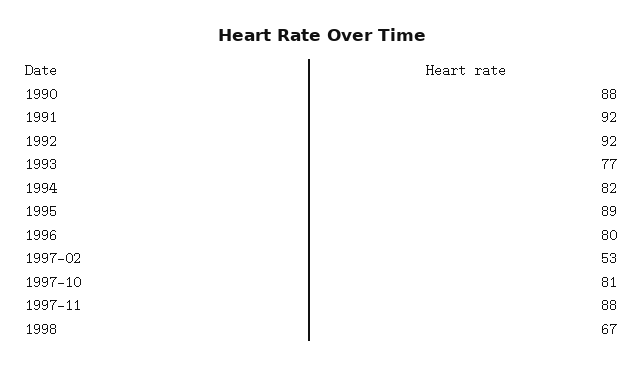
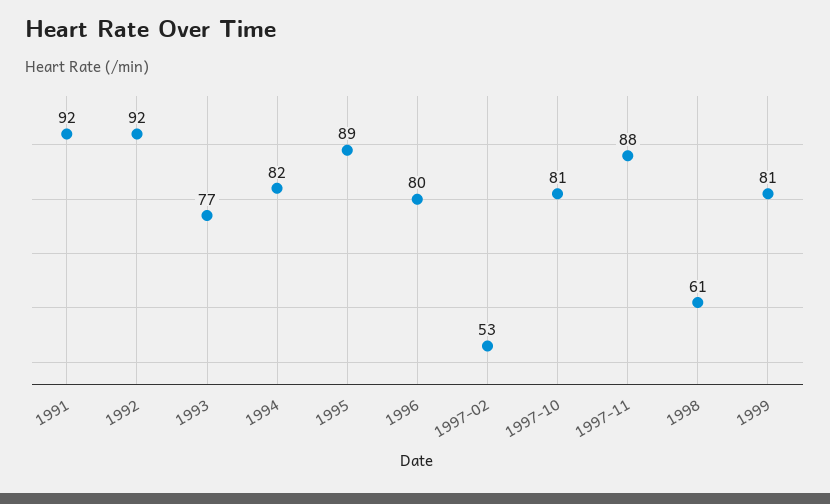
1990: 88 -> none
1998: 67 -> 61
1999: none -> 81

